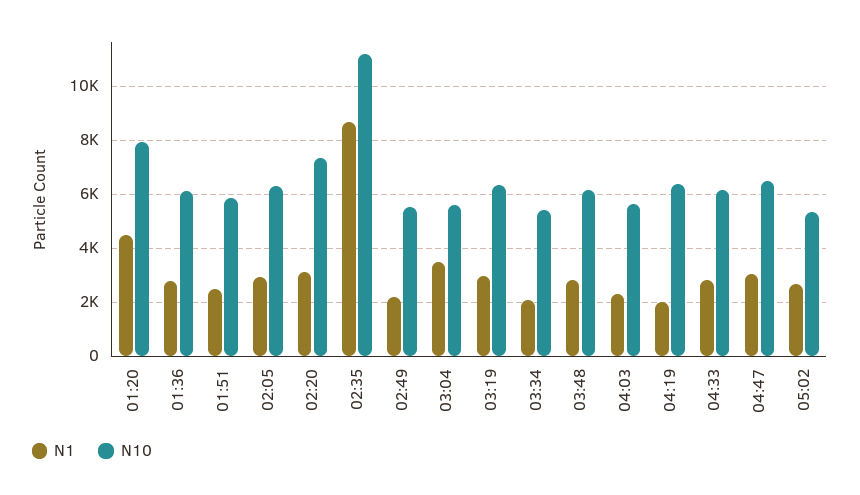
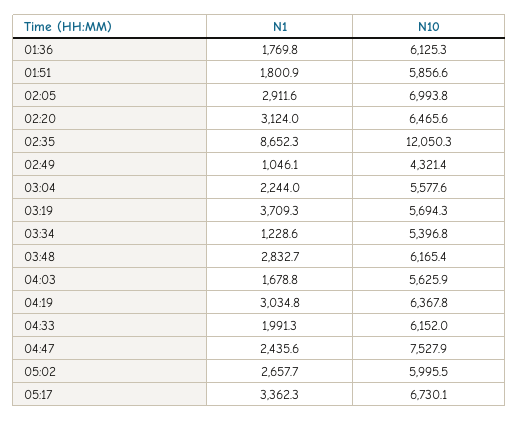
N1, 01:20: 4500 -> none
N10, 01:20: 8000 -> none
N1, 01:36: 2750 -> 1769.8
N1, 01:51: 2500 -> 1800.9
N10, 02:05: 6250 -> 6993.8
N10, 02:20: 7250 -> 6465.6
N10, 02:35: 11250 -> 12050.3
N1, 02:49: 2250 -> 1046.1
N10, 02:49: 5500 -> 4321.4
N1, 03:04: 3500 -> 2244
N1, 03:19: 3000 -> 3709.3
N10, 03:19: 6250 -> 5694.3
N1, 03:34: 2000 -> 1228.6
N1, 04:03: 2250 -> 1678.8
N1, 04:19: 2000 -> 3034.8
N1, 04:33: 2750 -> 1991.3
N1, 04:47: 3000 -> 2435.6
N10, 04:47: 6500 -> 7527.9
N10, 05:02: 5250 -> 5995.5
N1, 05:17: none -> 3362.3
N10, 05:17: none -> 6730.1

